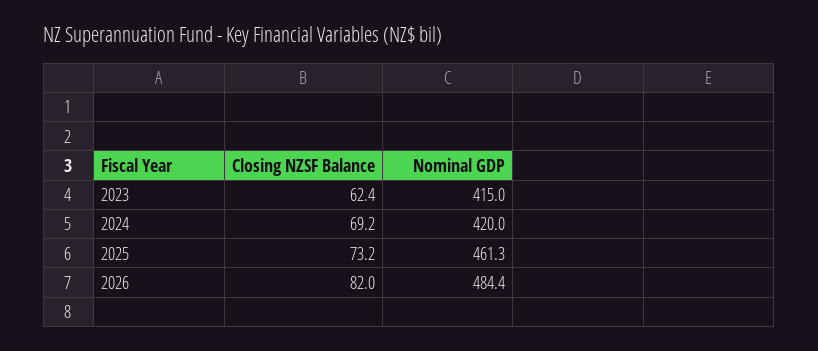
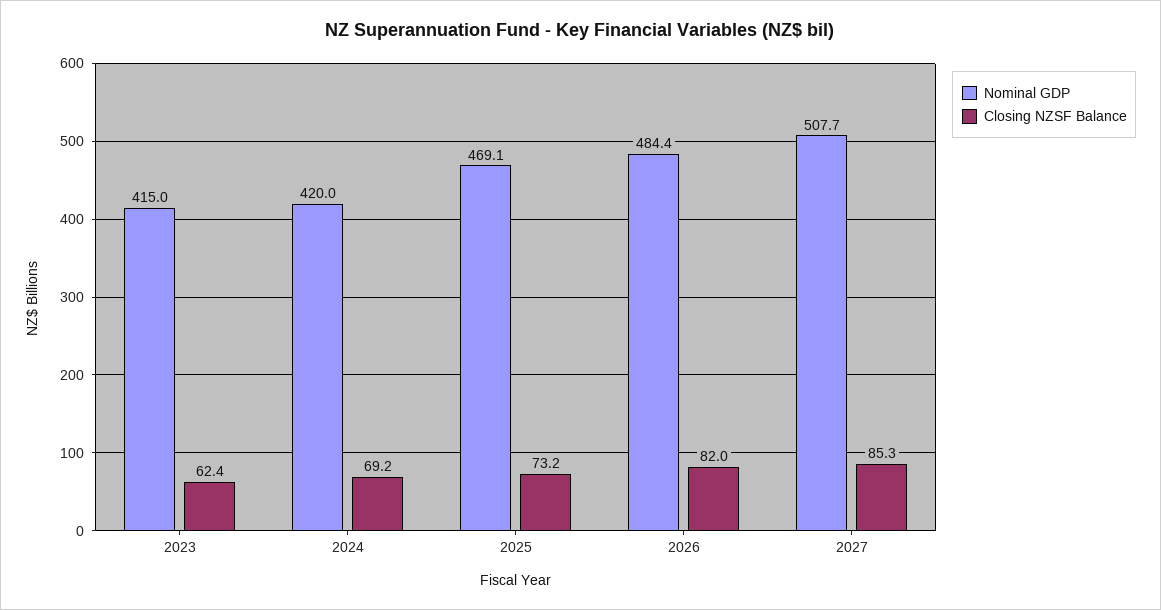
Nominal GDP, 2025: 461.3 -> 469.1
Nominal GDP, 2027: none -> 507.7
Closing NZSF Balance, 2027: none -> 85.3

